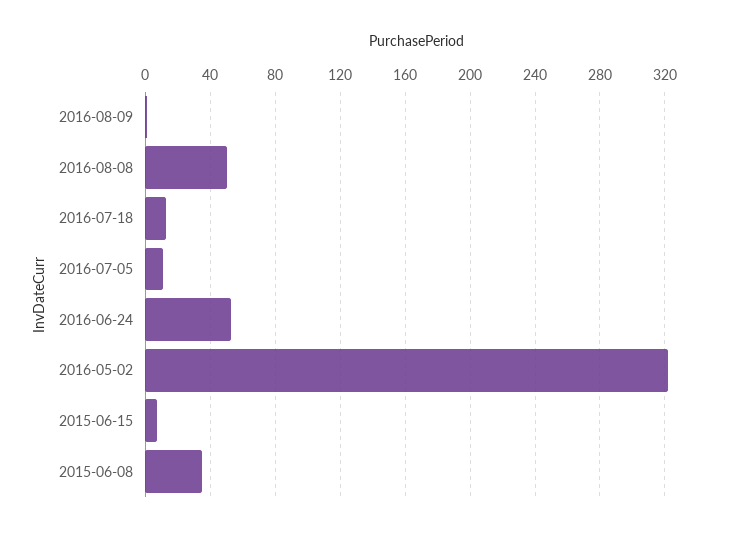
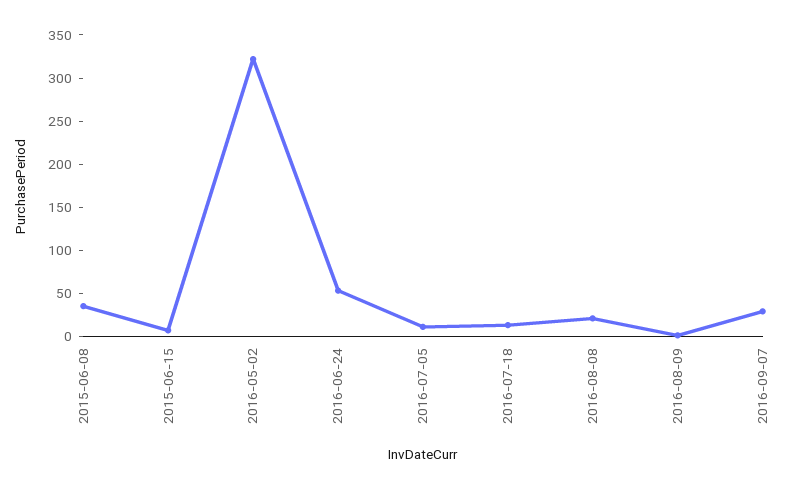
2016-08-08: 50 -> 20
2016-09-07: none -> 30

